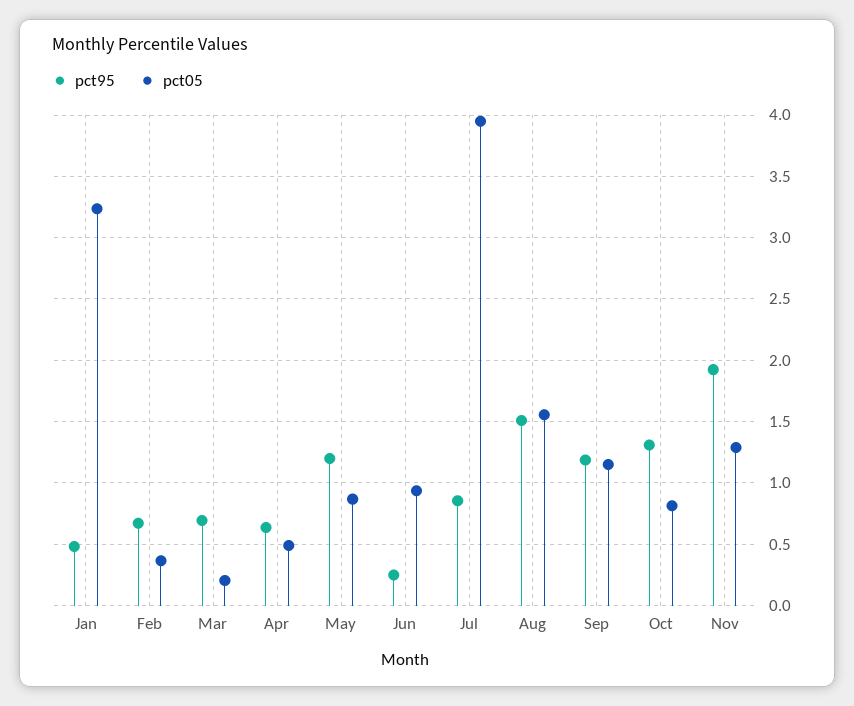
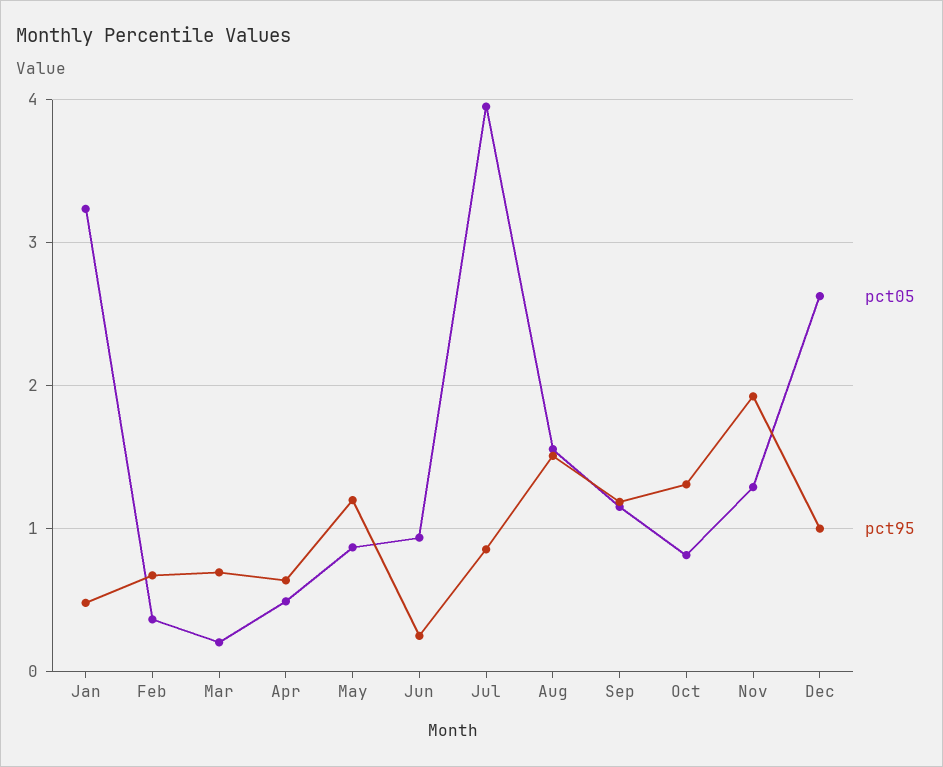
pct05, Dec: none -> 2.6
pct95, Dec: none -> 1

